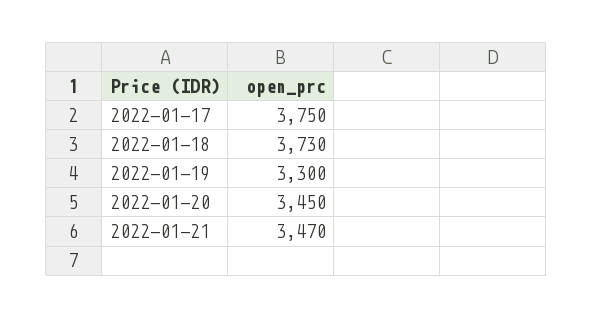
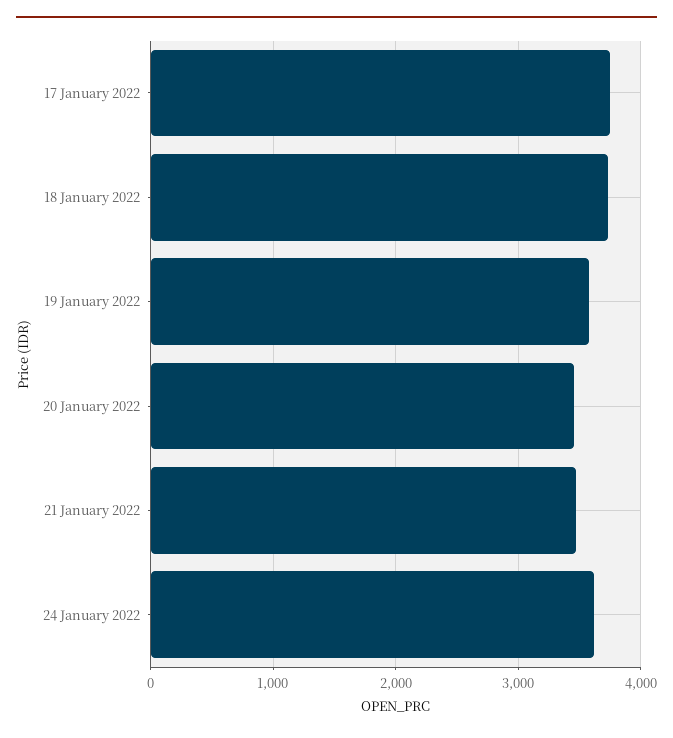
2022-01-19: 3300 -> 3600
24 January 2022: none -> 3600

